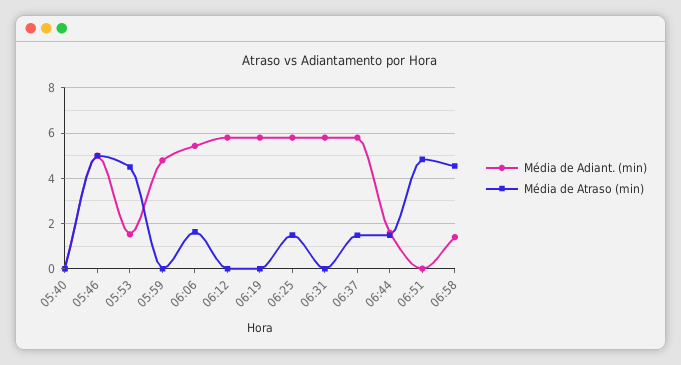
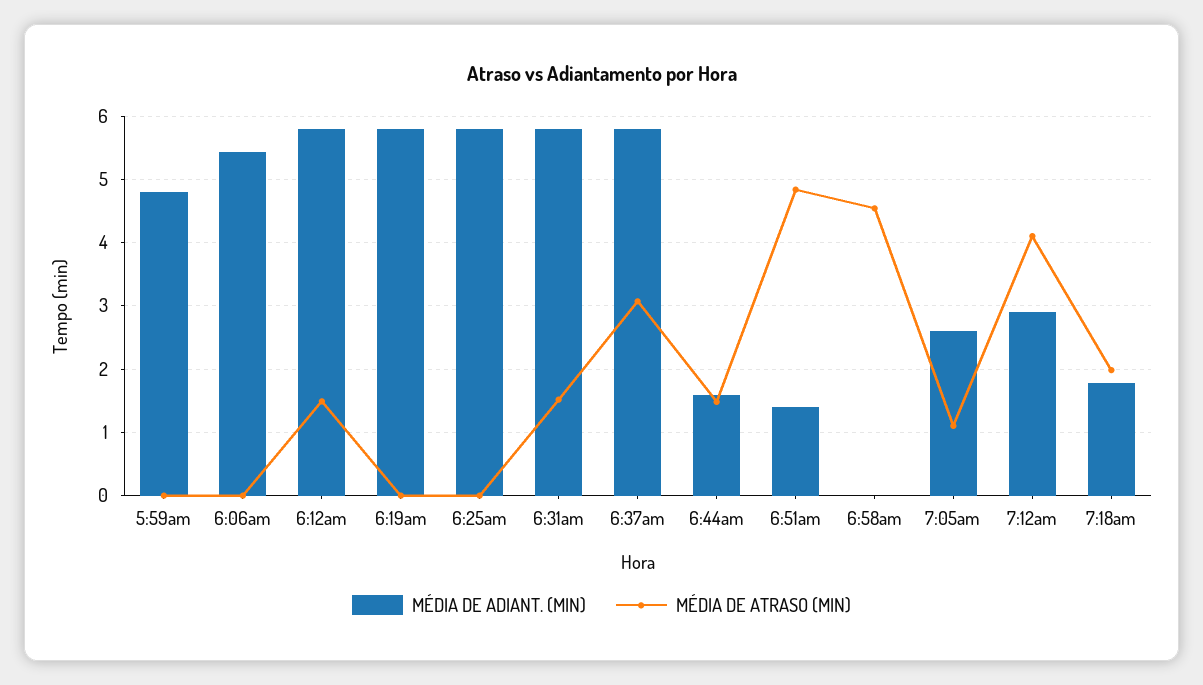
Média de Adiant. (min), 05:40: 0 -> none
Média de Atraso (min), 05:40: 0 -> none
Média de Adiant. (min), 05:46: 5 -> none
Média de Atraso (min), 05:46: 5 -> none
Média de Adiant. (min), 05:53: 1.5 -> none
Média de Atraso (min), 05:53: 4.5 -> none
Média de Atraso (min), 06:06: 1.5 -> 0
Média de Atraso (min), 06:12: 0 -> 1.5
Média de Atraso (min), 06:25: 1.5 -> 0
Média de Atraso (min), 06:31: 0 -> 1.5
Média de Atraso (min), 06:37: 1.5 -> 3.1
Média de Adiant. (min), 06:51: 0 -> 1.4
Média de Adiant. (min), 06:58: 1.5 -> 0
Média de Adiant. (min), 7:05am: none -> 2.6
Média de Atraso (min), 7:05am: none -> 1.1
Média de Adiant. (min), 7:12am: none -> 2.9
Média de Atraso (min), 7:12am: none -> 4.1
Média de Adiant. (min), 7:18am: none -> 1.8
Média de Atraso (min), 7:18am: none -> 2

